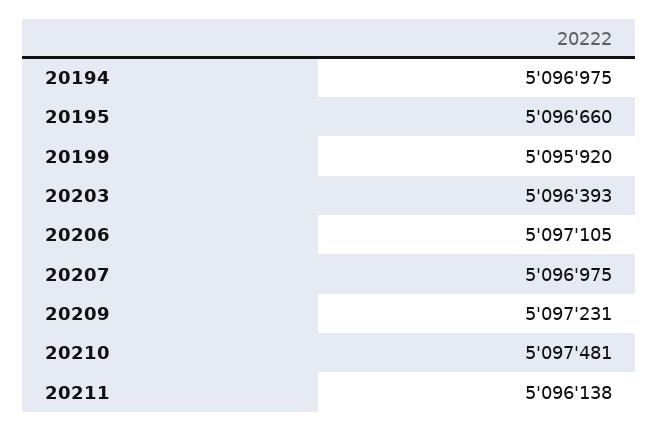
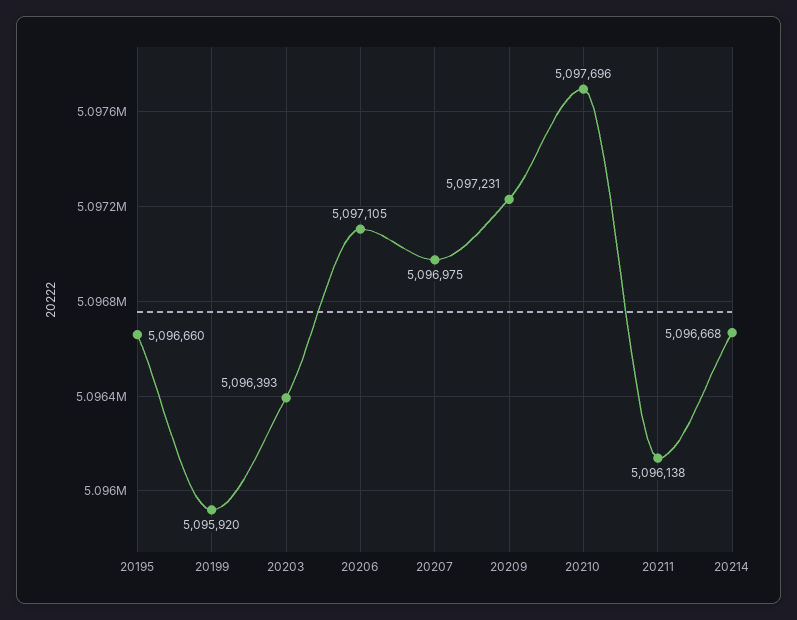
20194: 5096975 -> none
20210: 5097481 -> 5097696
20214: none -> 5096668

